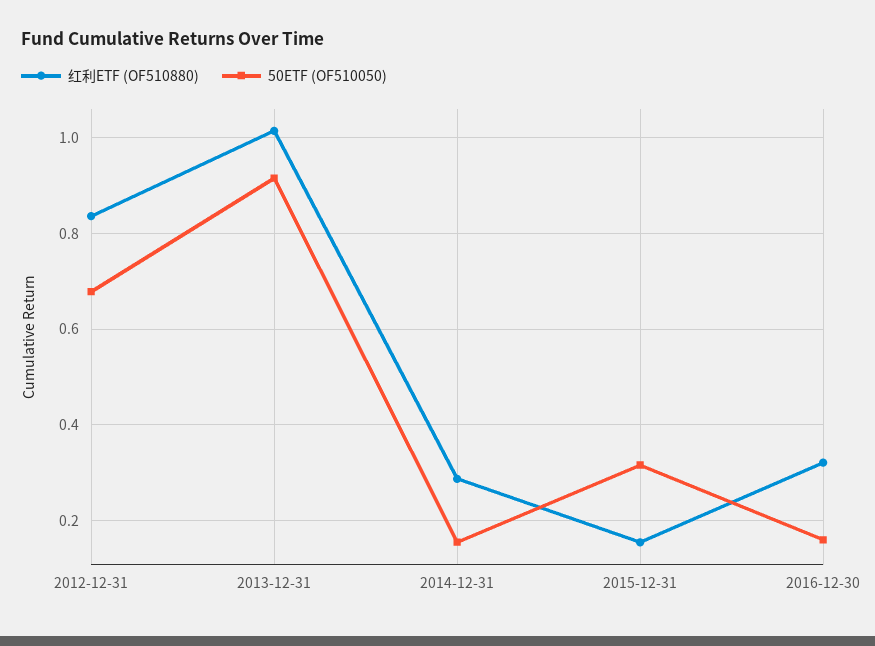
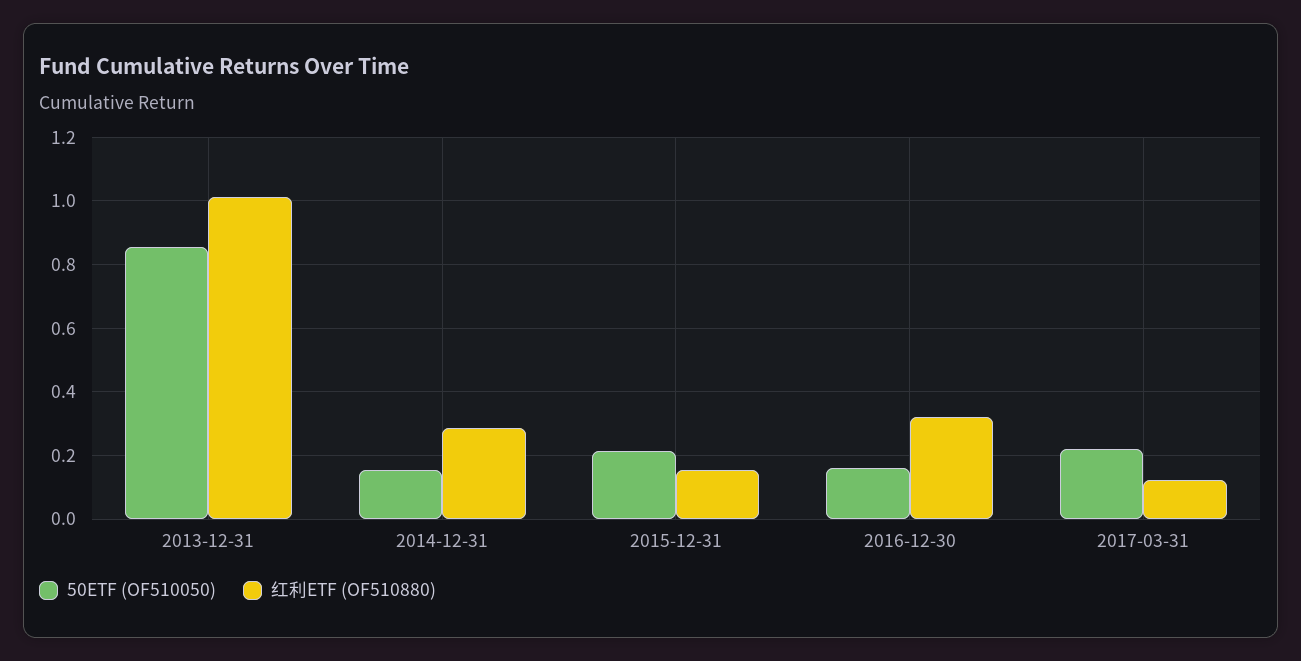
红利ETF (OF510880), 2012-12-31: 0.84 -> none
50ETF (OF510050), 2012-12-31: 0.68 -> none
50ETF (OF510050), 2013-12-31: 0.92 -> 0.86
50ETF (OF510050), 2015-12-31: 0.32 -> 0.22
50ETF (OF510050), 2017-03-31: none -> 0.22
红利ETF (OF510880), 2017-03-31: none -> 0.12

